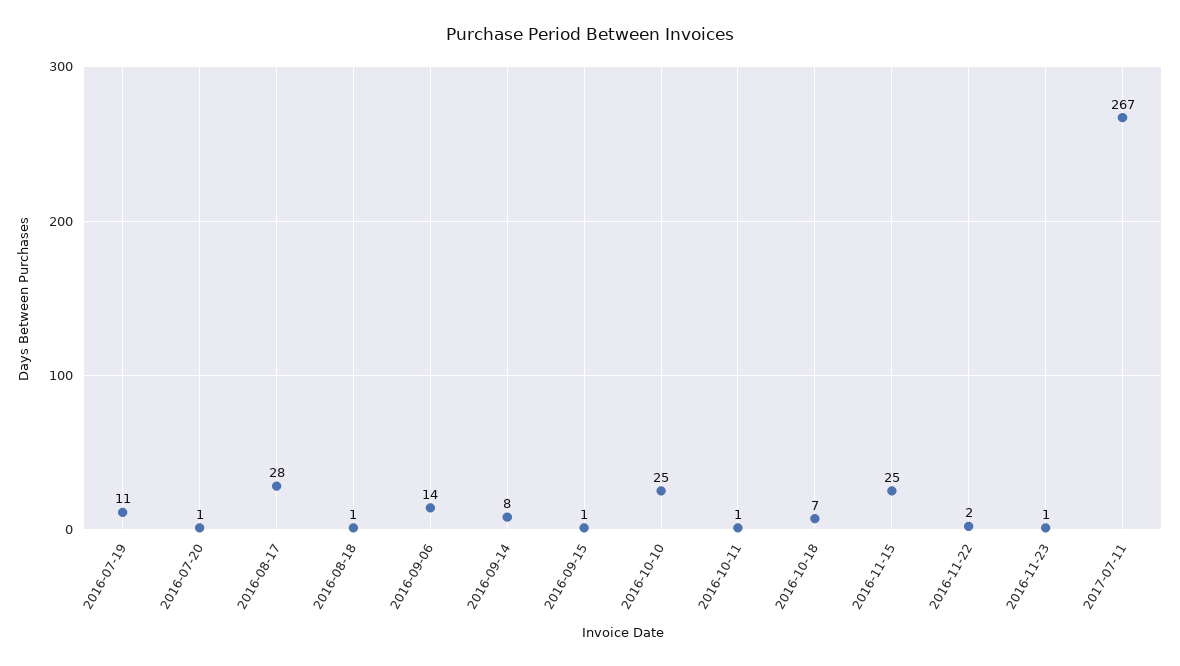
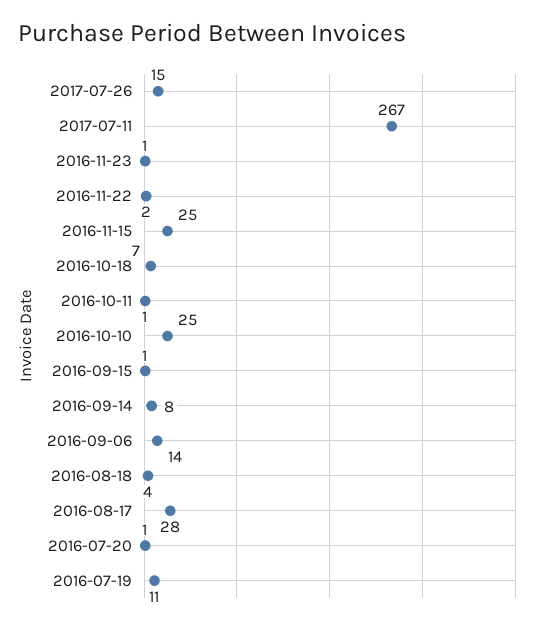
2016-08-18: 1 -> 4
2017-07-26: none -> 15

